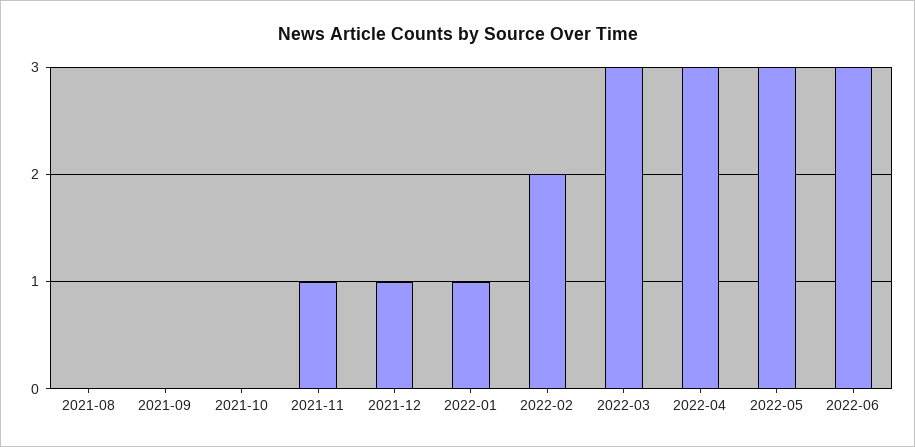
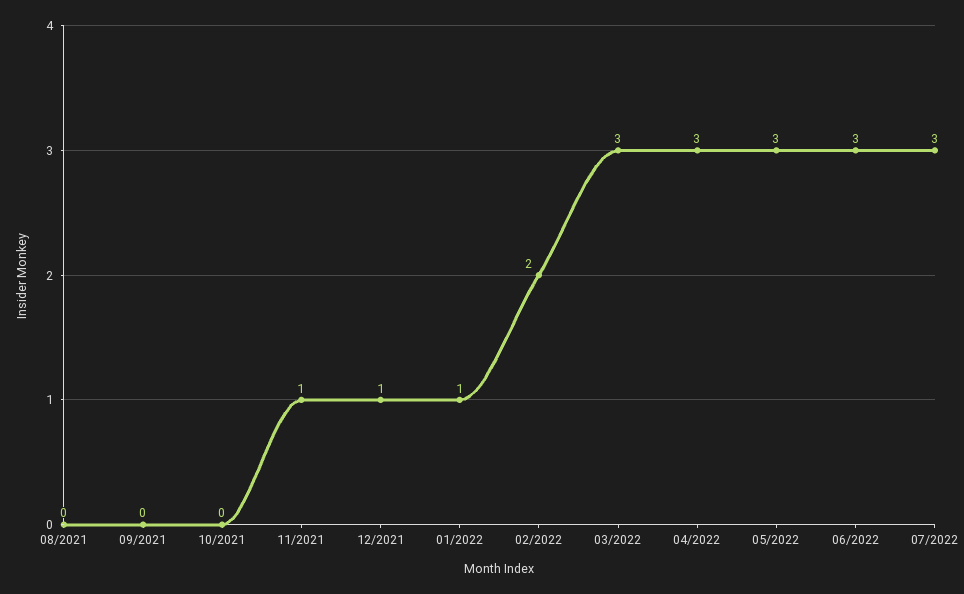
07/2022: none -> 3

